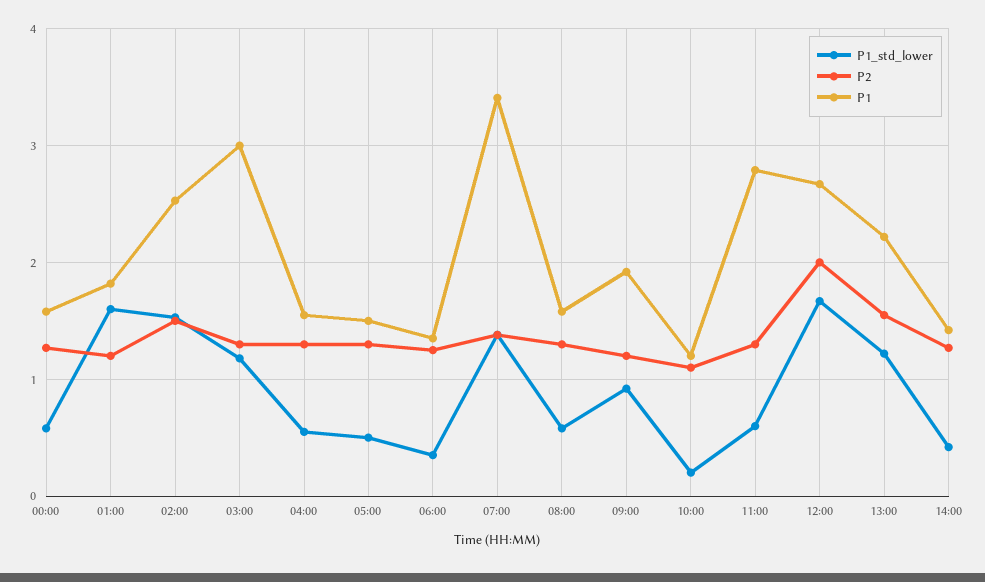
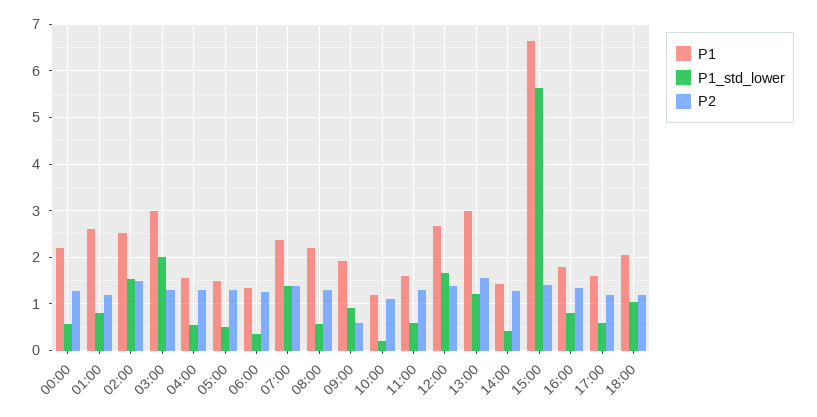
P1, 00:00: 1.6 -> 2.2
P1_std_lower, 01:00: 1.6 -> 0.8
P1, 01:00: 1.8 -> 2.6
P1_std_lower, 03:00: 1.2 -> 2
P1, 07:00: 3.4 -> 2.4
P1, 08:00: 1.6 -> 2.2
P2, 09:00: 1.2 -> 0.6
P1, 11:00: 2.8 -> 1.6
P2, 12:00: 2 -> 1.4
P1, 13:00: 2.2 -> 3
P1, 15:00: none -> 6.6
P1_std_lower, 15:00: none -> 5.6
P2, 15:00: none -> 1.4
P1, 16:00: none -> 1.8
P1_std_lower, 16:00: none -> 0.8
P2, 16:00: none -> 1.4
P1, 17:00: none -> 1.6
P1_std_lower, 17:00: none -> 0.6
P2, 17:00: none -> 1.2
P1, 18:00: none -> 2
P1_std_lower, 18:00: none -> 1
P2, 18:00: none -> 1.2

